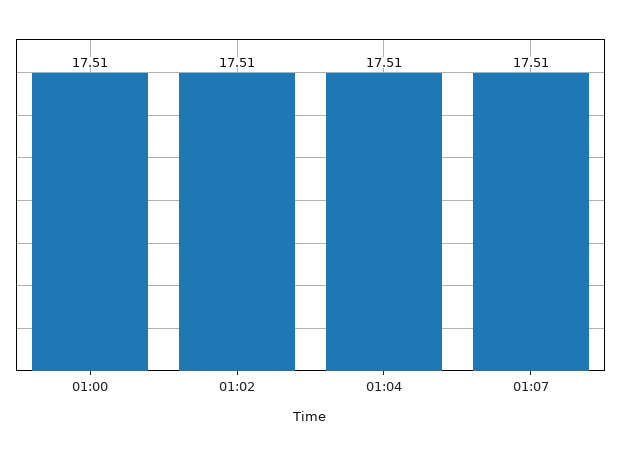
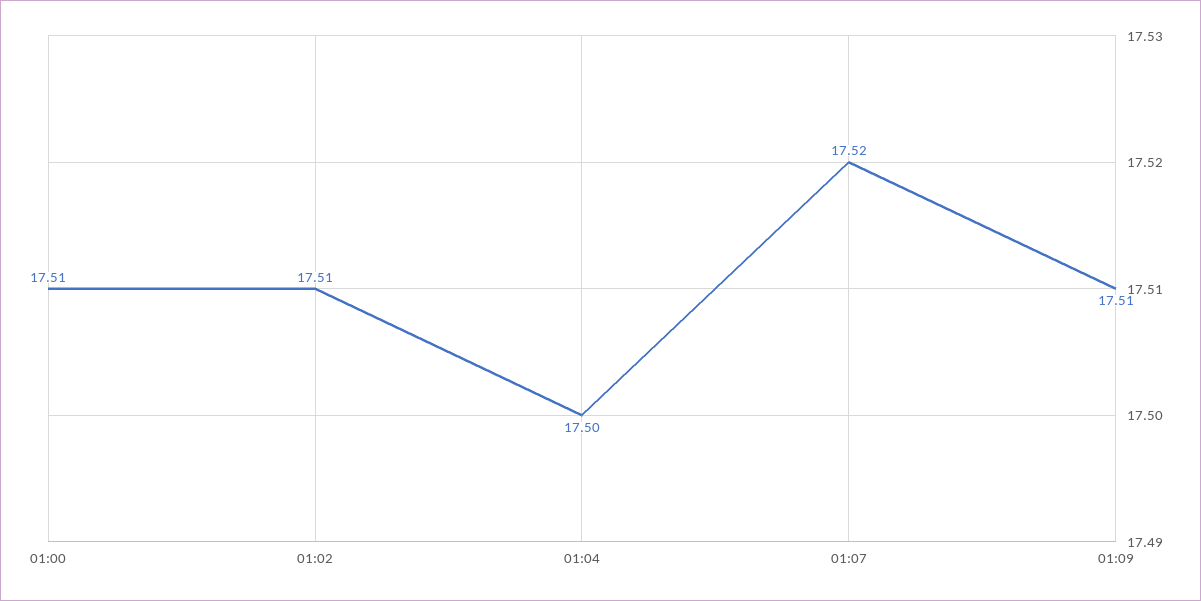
01:04: 17.51 -> 17.5
01:07: 17.51 -> 17.52
01:09: none -> 17.51

